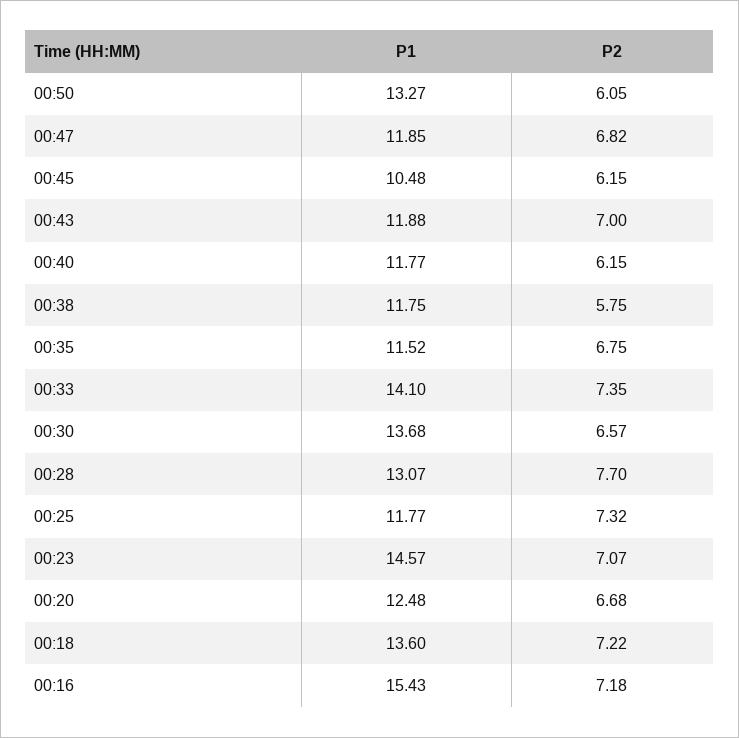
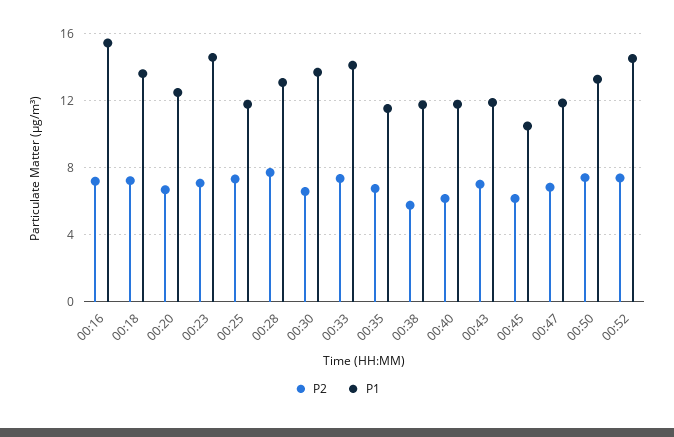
P2, 00:50: 6.05 -> 7.5
P2, 00:52: none -> 7.5
P1, 00:52: none -> 14.5

